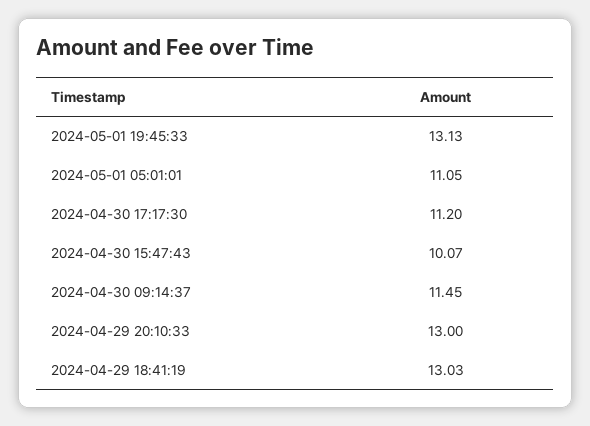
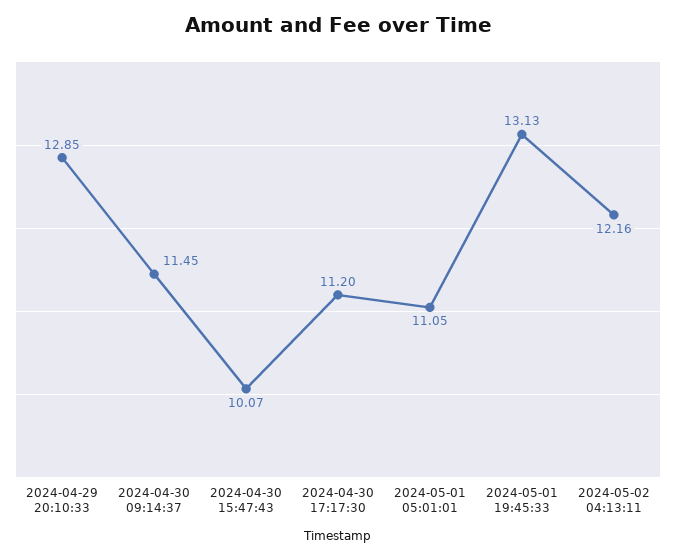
2024-04-29 20:10:33: 13 -> 12.85
2024-04-29 18:41:19: 13.03 -> none
2024-05-02 04:13:11: none -> 12.16

